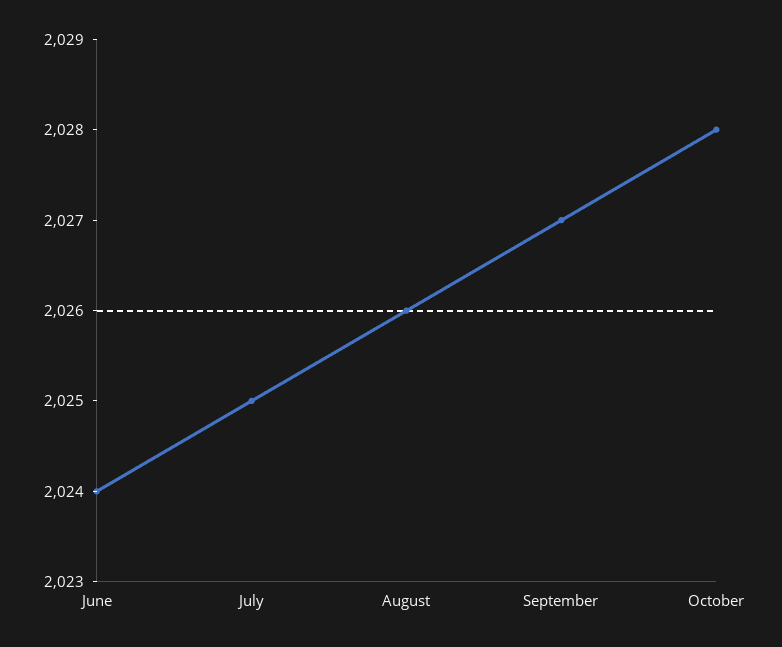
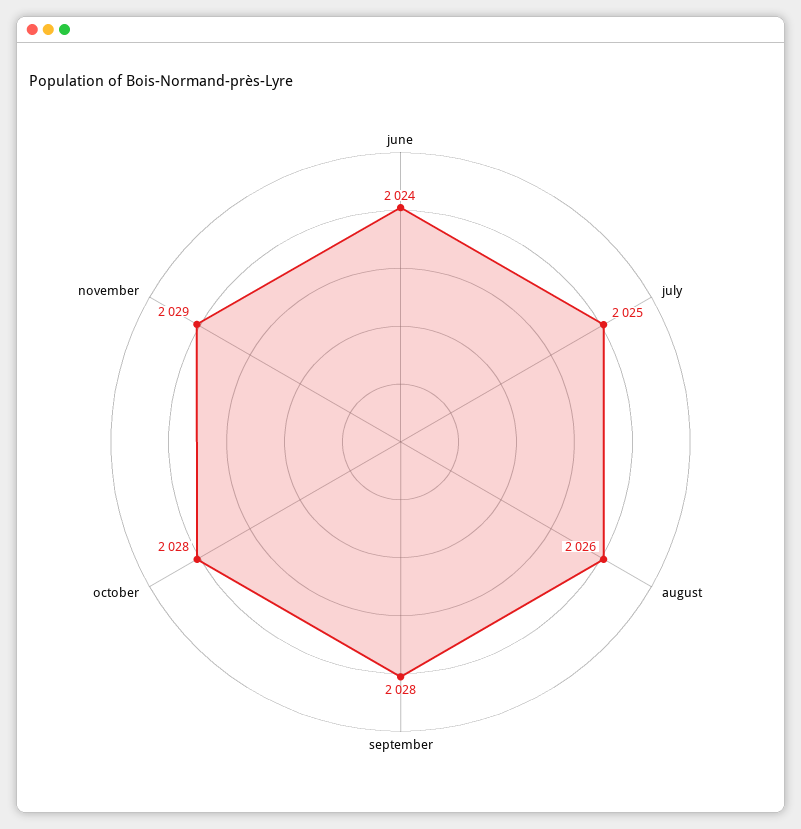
September: 2027 -> 2028
november: none -> 2029

